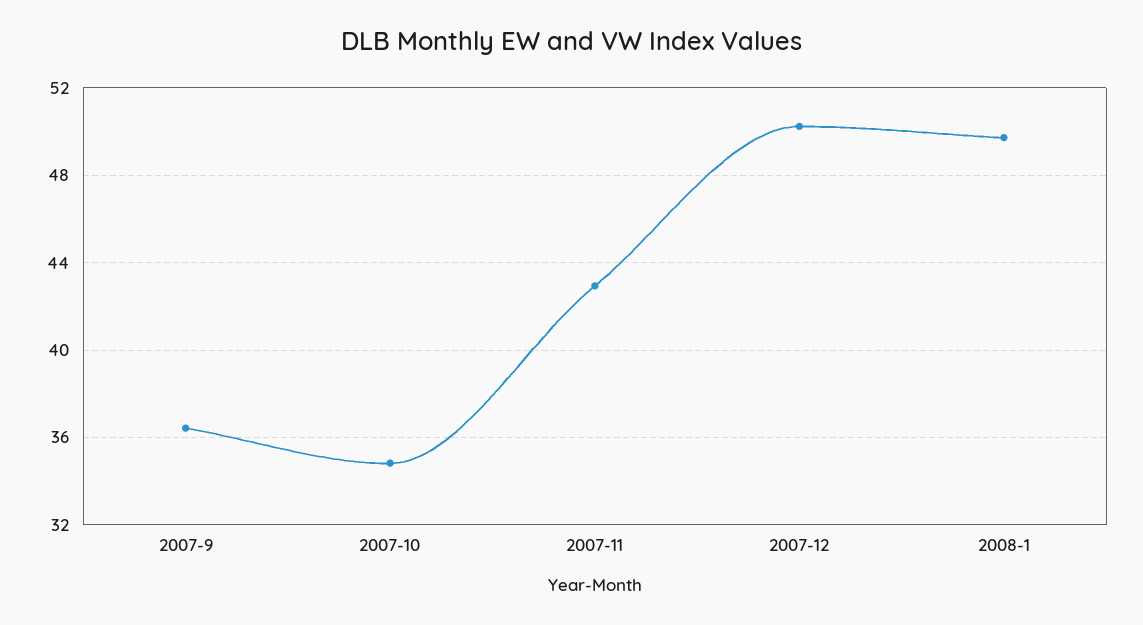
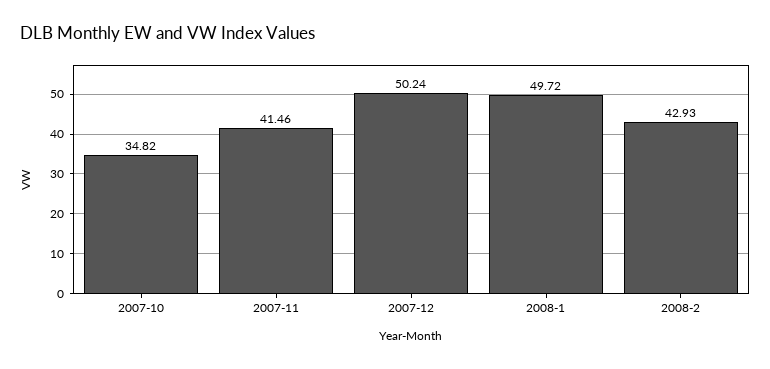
2007-9: 36.5 -> none
2007-11: 43 -> 41.46
2008-2: none -> 42.93

